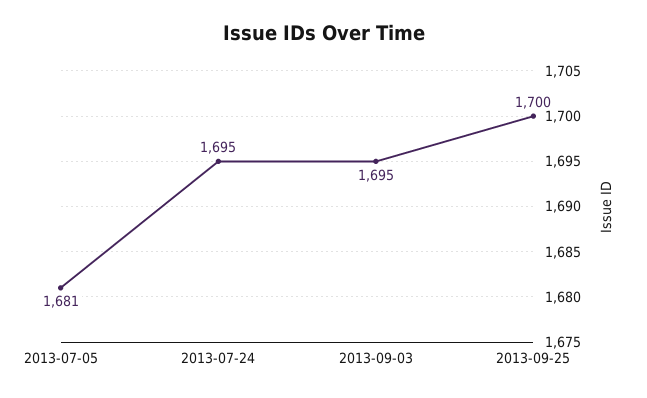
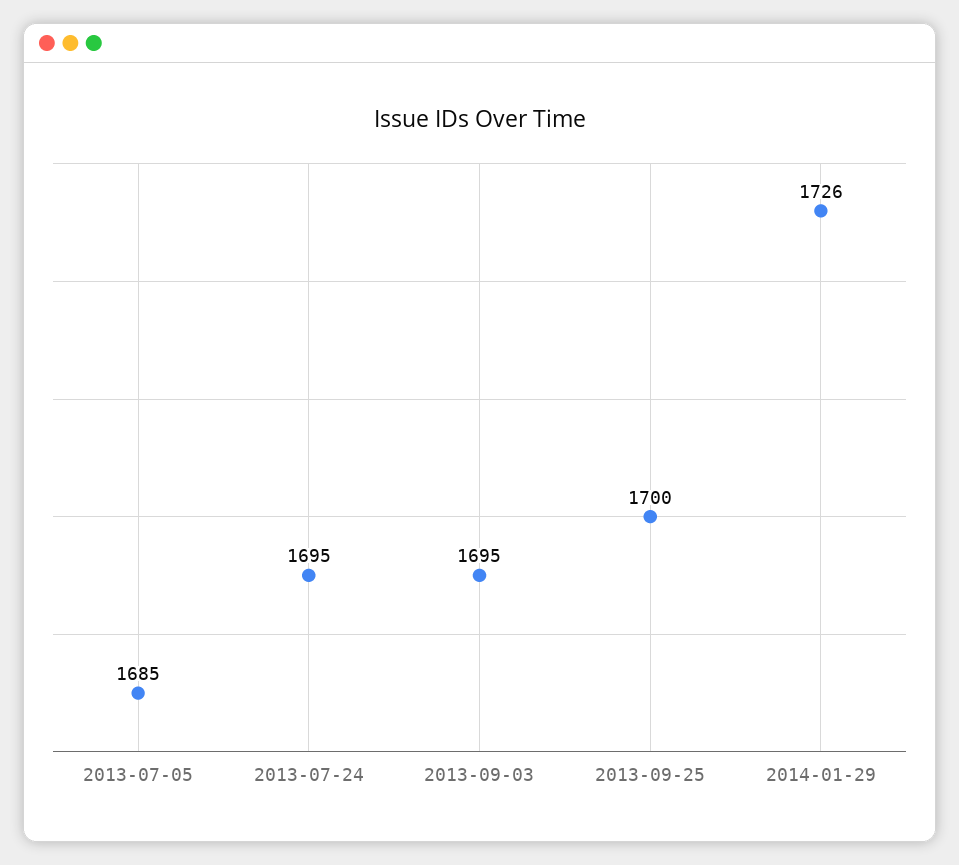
2013-07-05: 1681 -> 1685
2014-01-29: none -> 1726

